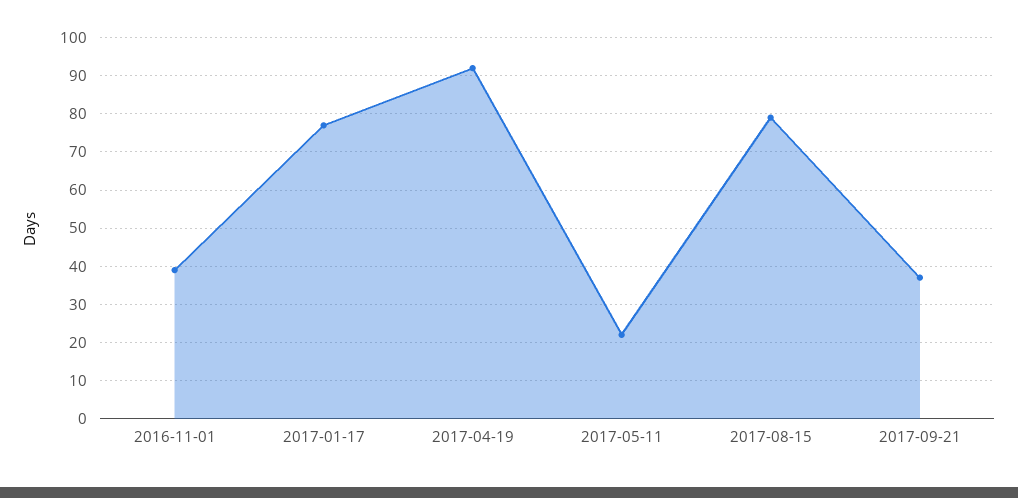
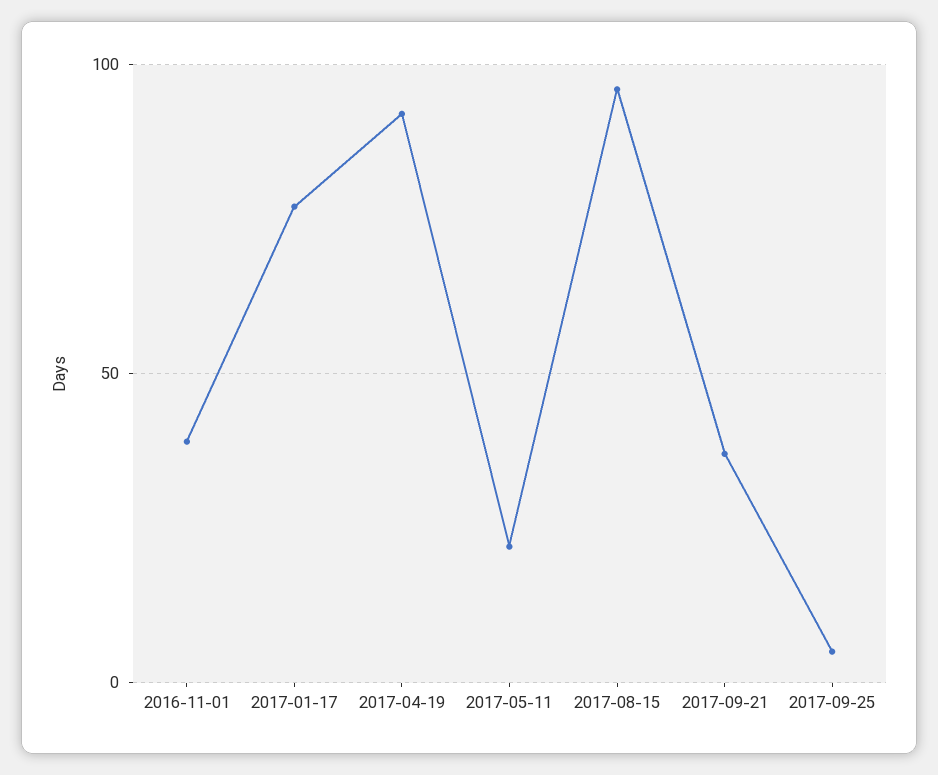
2017-08-15: 80 -> 95
2017-09-25: none -> 5

